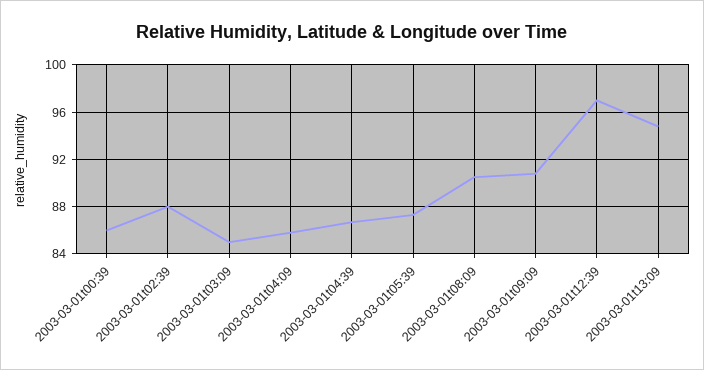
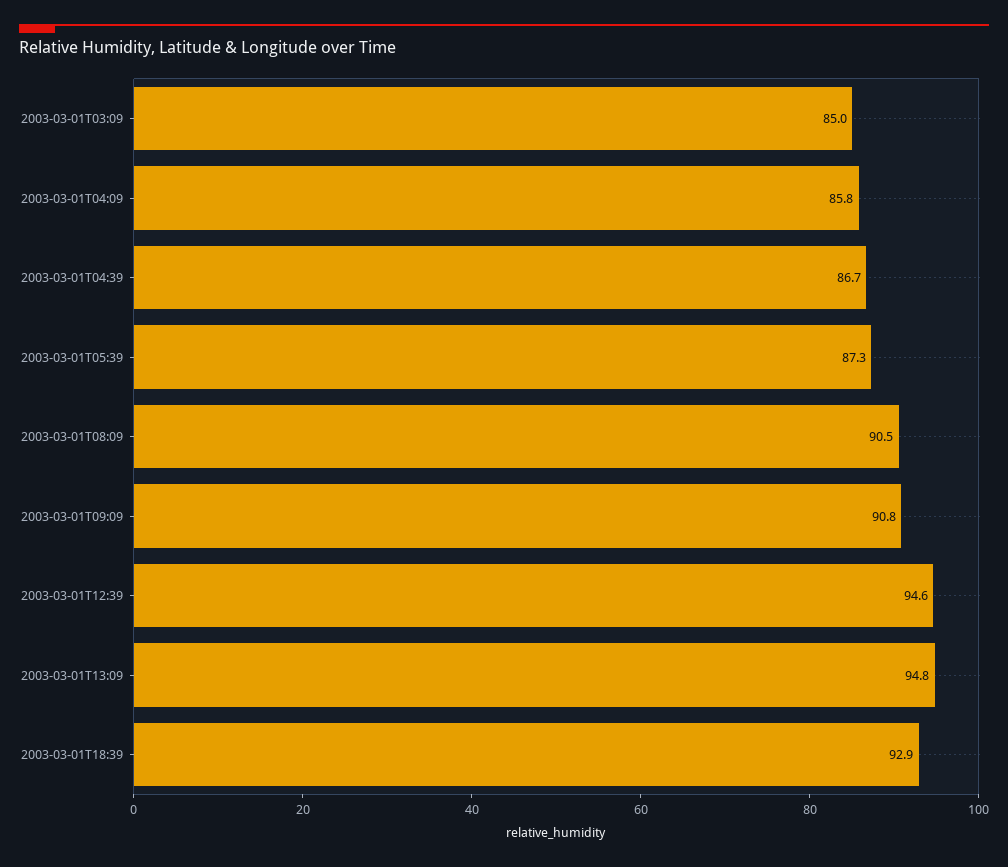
2003-03-01t00:39: 86 -> none
2003-03-01t02:39: 88 -> none
2003-03-01t12:39: 97 -> 94.6
2003-03-01T18:39: none -> 92.9

